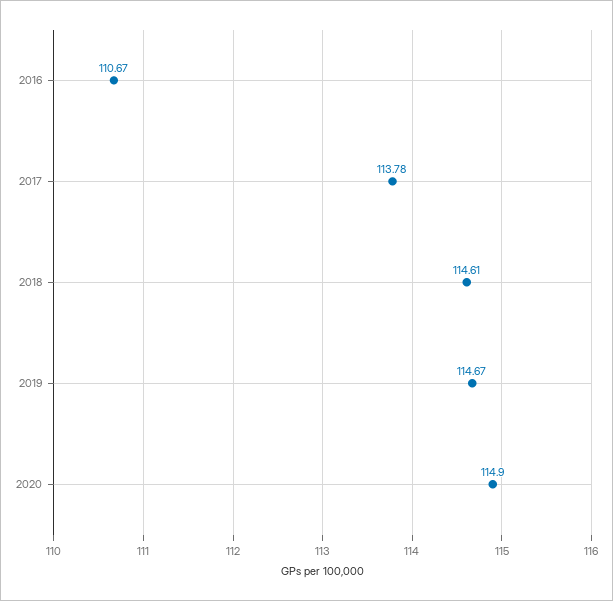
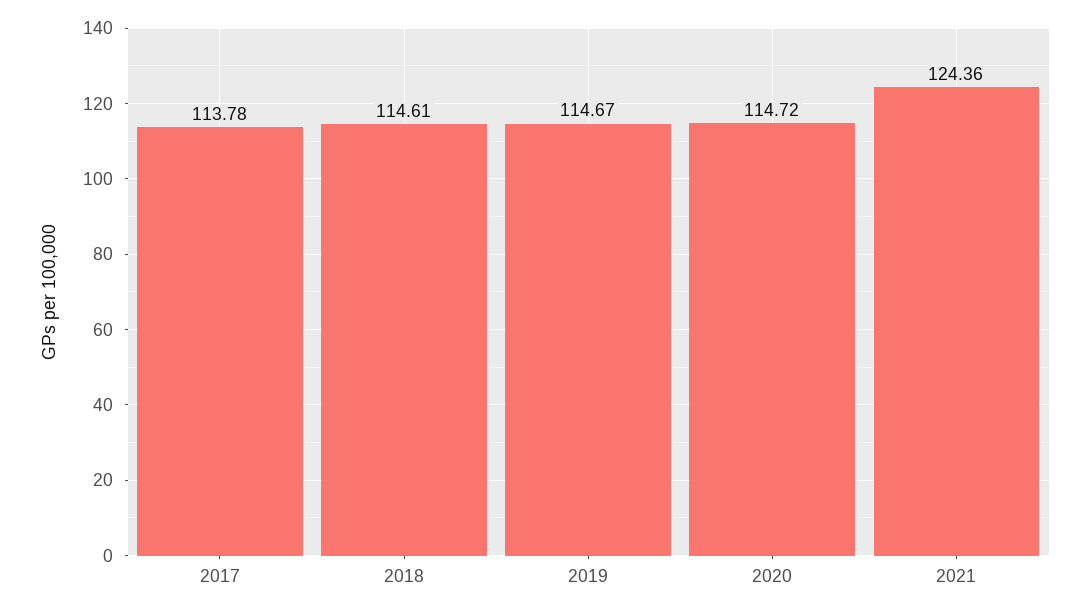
2016: 110.67 -> none
2020: 114.9 -> 114.72
2021: none -> 124.36

